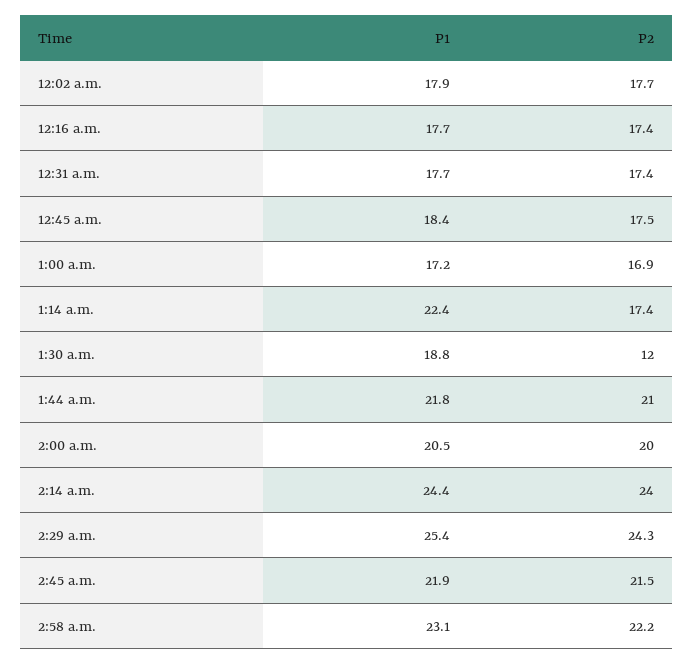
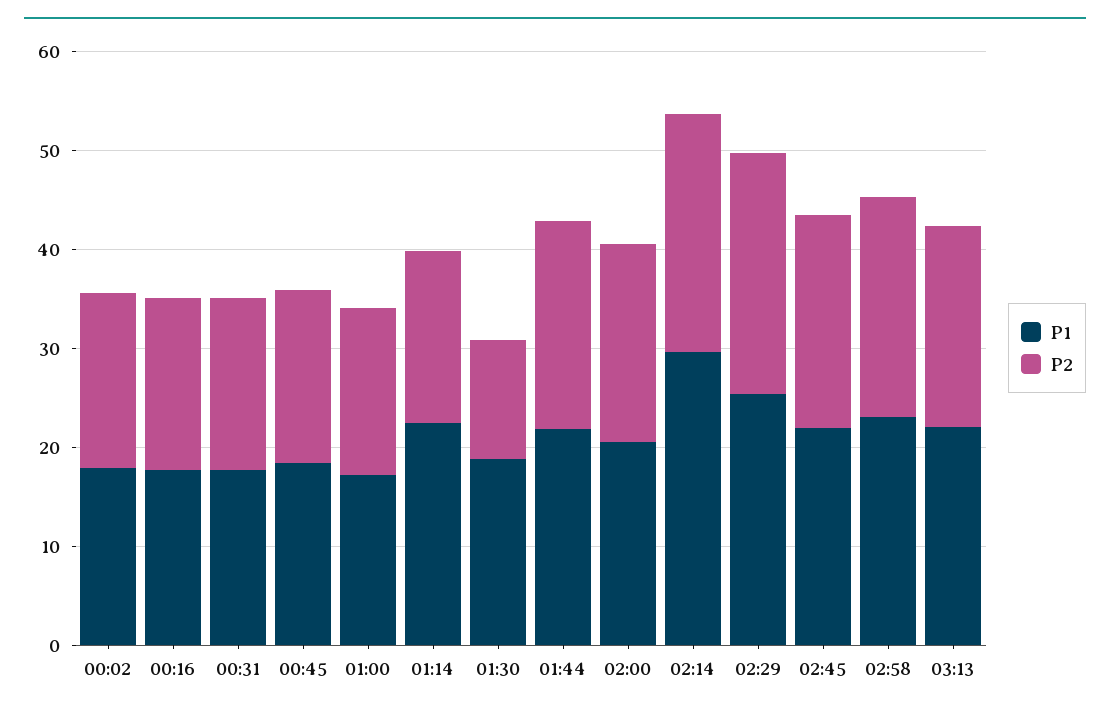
P1, 2:14 a.m.: 24.4 -> 30
P1, 03:13: none -> 22
P2, 03:13: none -> 20

